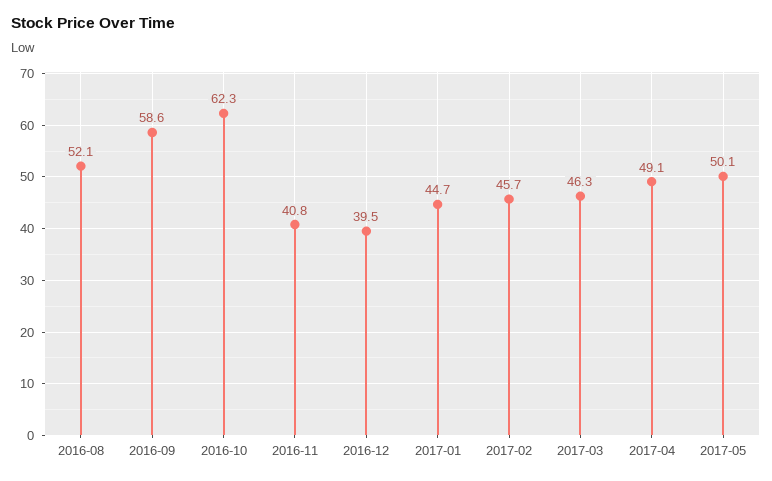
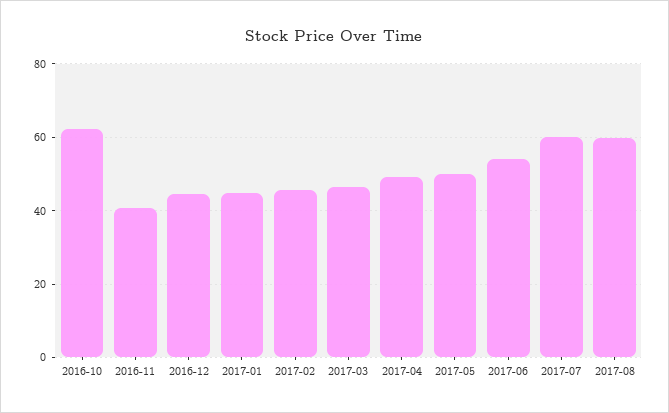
2016-08: 52.1 -> none
2016-09: 58.6 -> none
2016-12: 39.5 -> 44
2017-06: none -> 54
2017-07: none -> 60
2017-08: none -> 60

